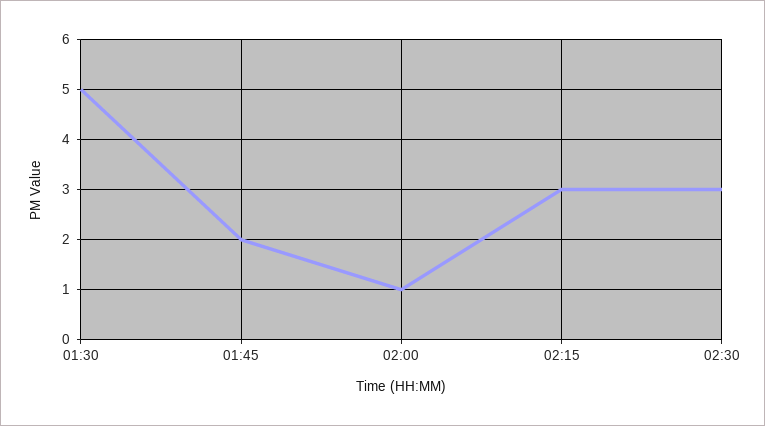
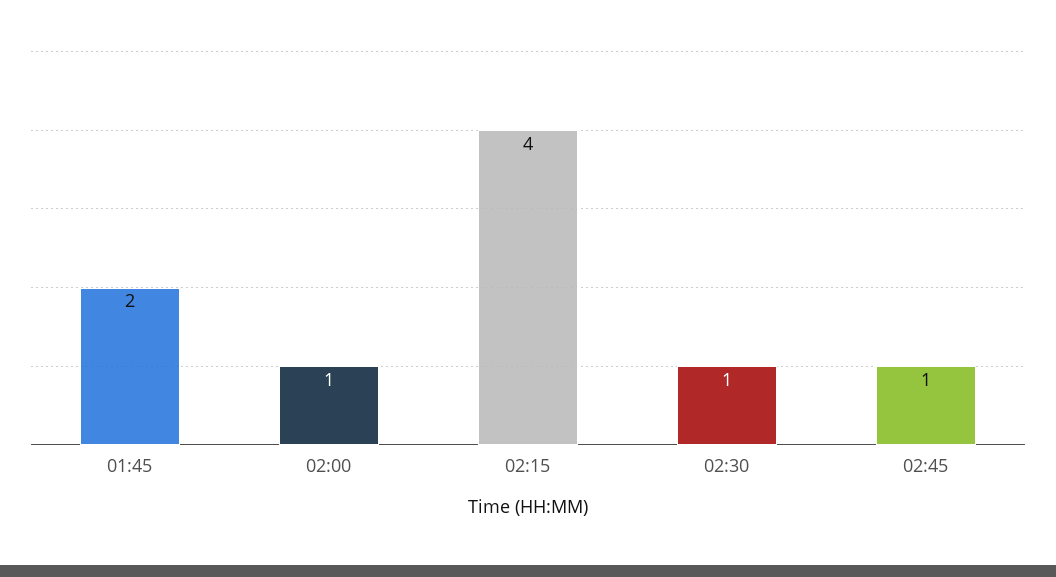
01:30: 5 -> none
02:15: 3 -> 4
02:30: 3 -> 1
02:45: none -> 1

